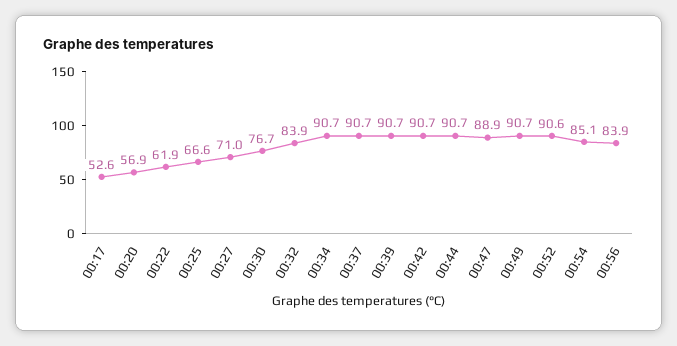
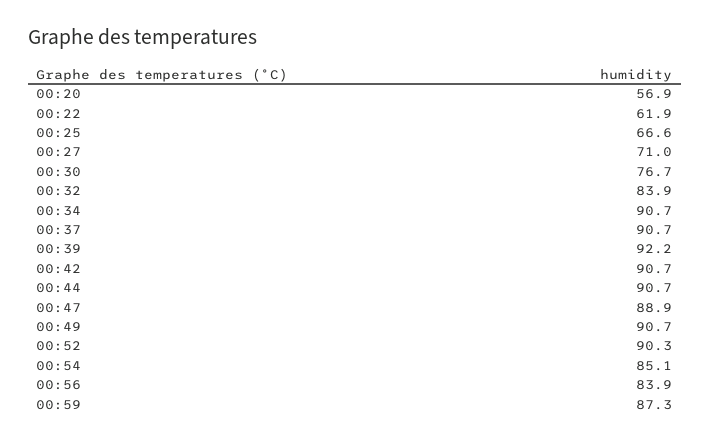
00:17: 52.6 -> none
00:39: 90.7 -> 92.2
00:52: 90.6 -> 90.3
00:59: none -> 87.3

